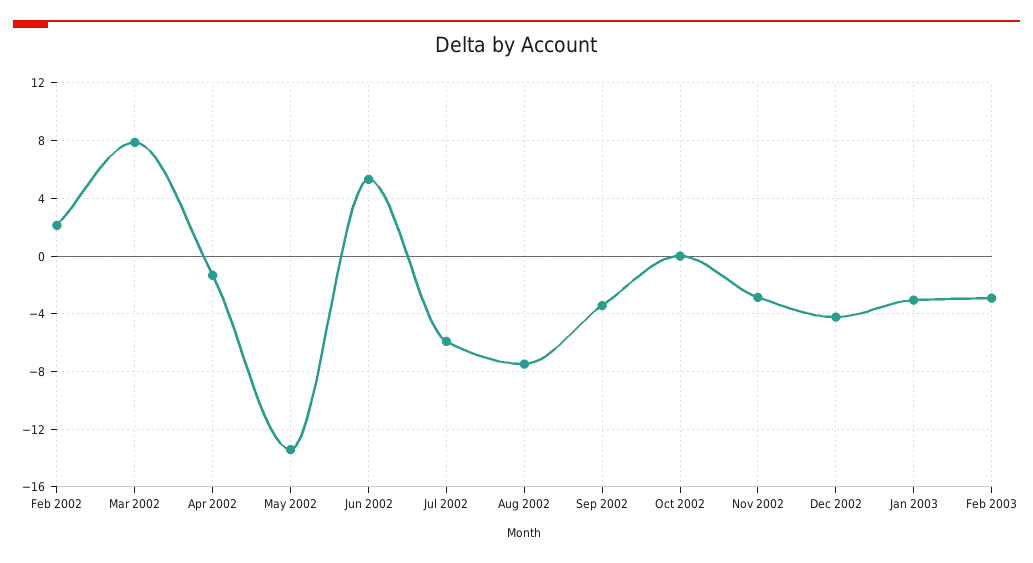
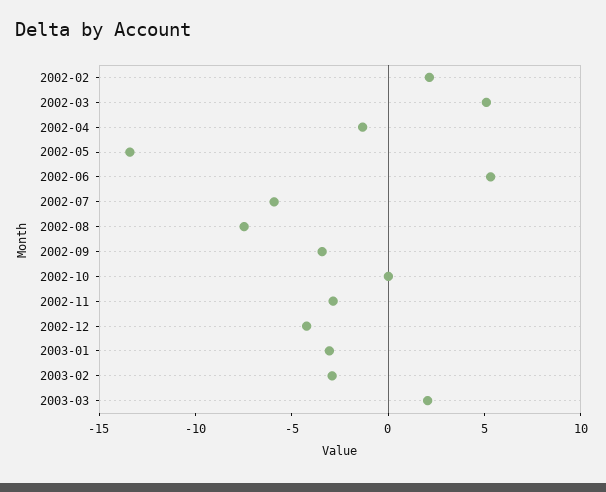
Mar 2002: 8 -> 5
2003-03: none -> 2

